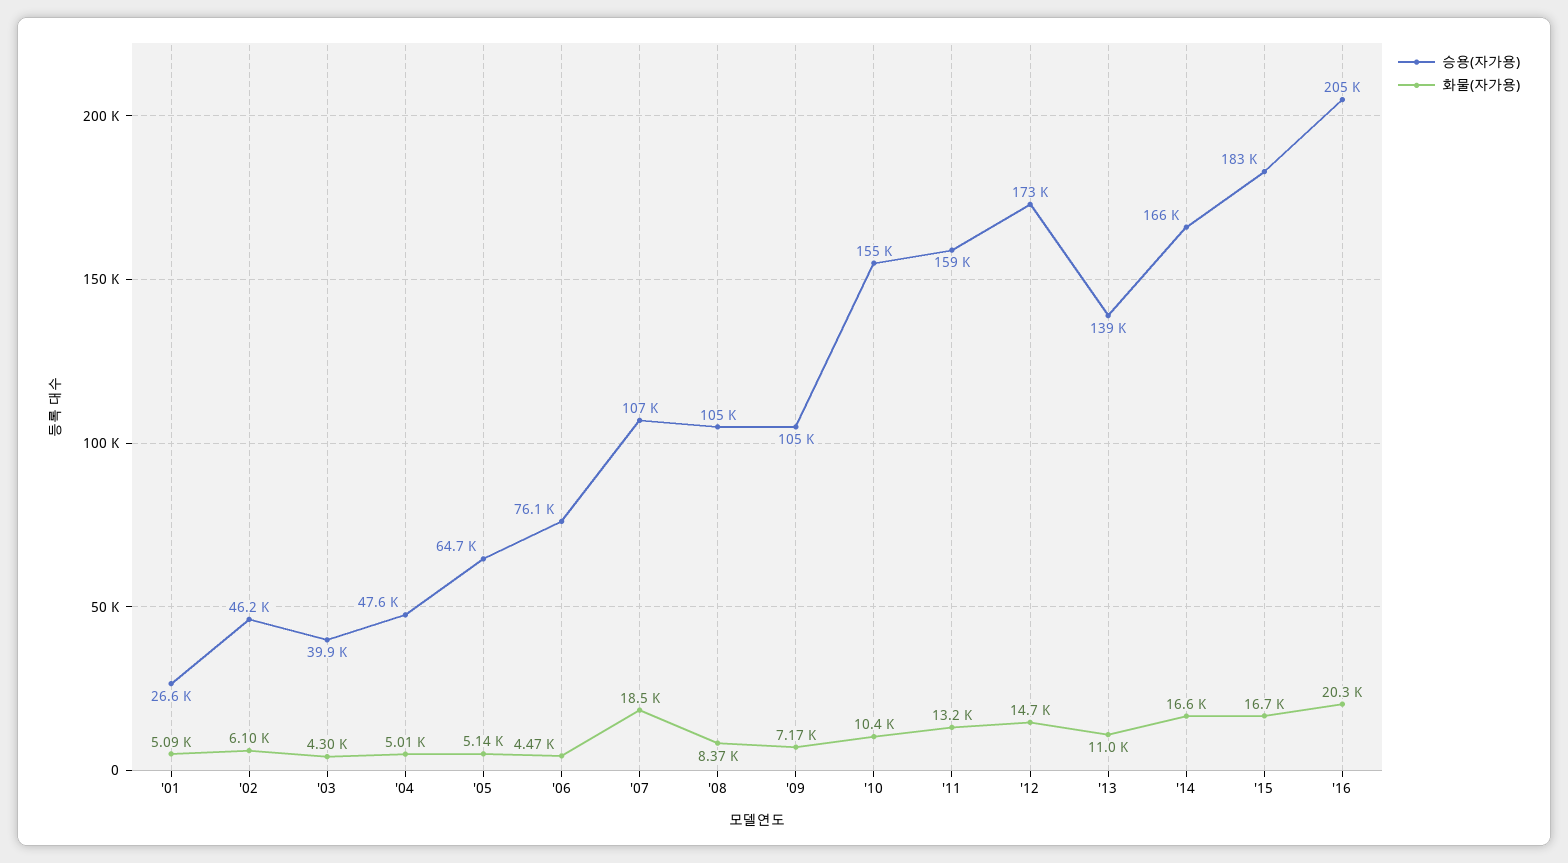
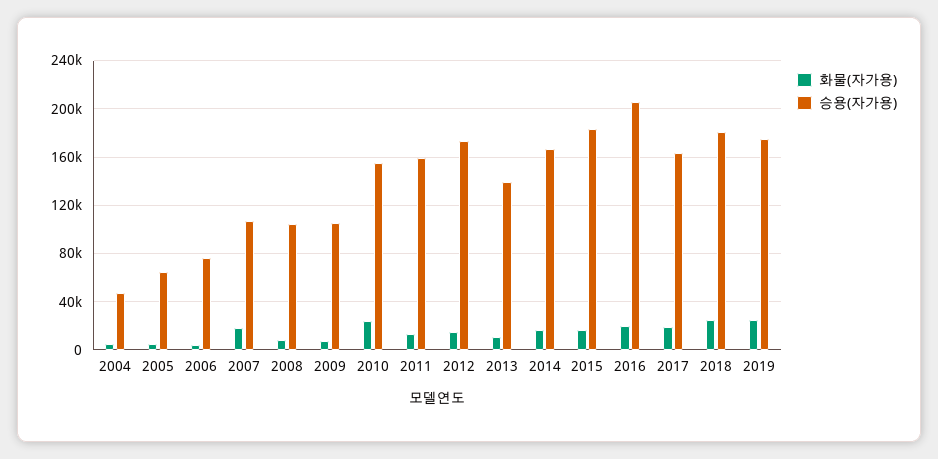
승용(자가용), '01: 26600 -> none
화물(자가용), '01: 5090 -> none
승용(자가용), '02: 46200 -> none
화물(자가용), '02: 6100 -> none
승용(자가용), '03: 39900 -> none
화물(자가용), '03: 4300 -> none
화물(자가용), '10: 10400 -> 25000
화물(자가용), 2017: none -> 20000
승용(자가용), 2017: none -> 165000
화물(자가용), 2018: none -> 25000
승용(자가용), 2018: none -> 180000
화물(자가용), 2019: none -> 25000
승용(자가용), 2019: none -> 175000

